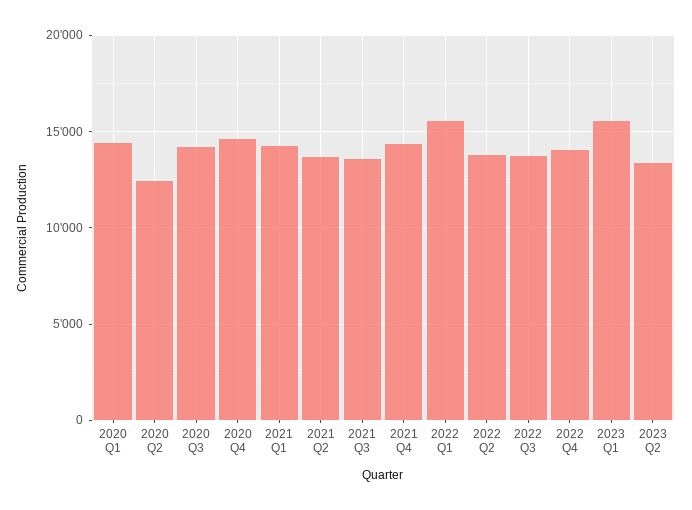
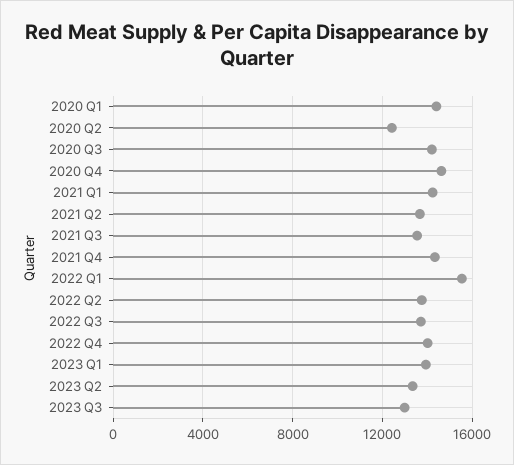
2023 Q1: 15500 -> 14000
2023 Q3: none -> 13000

